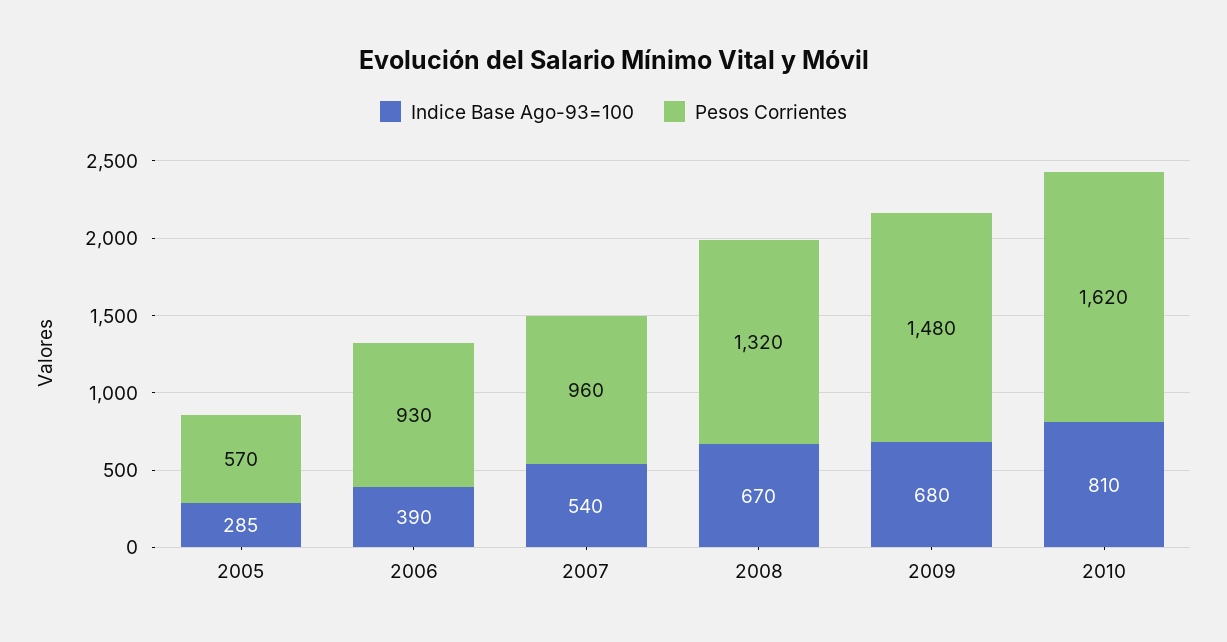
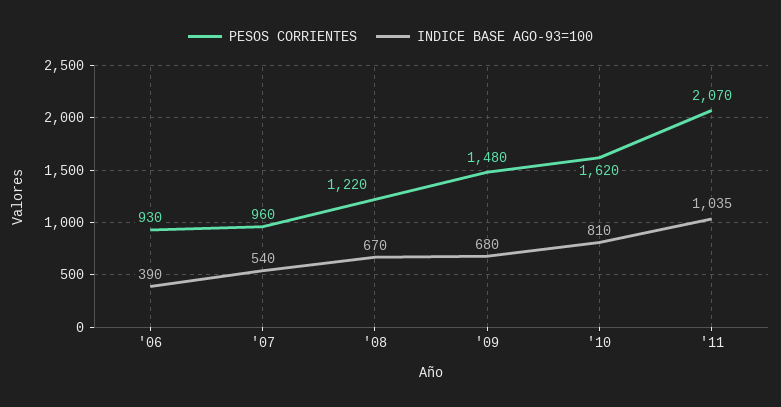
Indice Base Ago-93=100, 2005: 285 -> none
Pesos Corrientes, 2005: 570 -> none
Pesos Corrientes, 2008: 1320 -> 1220
Pesos Corrientes, '11: none -> 2070
Indice Base Ago-93=100, '11: none -> 1035

